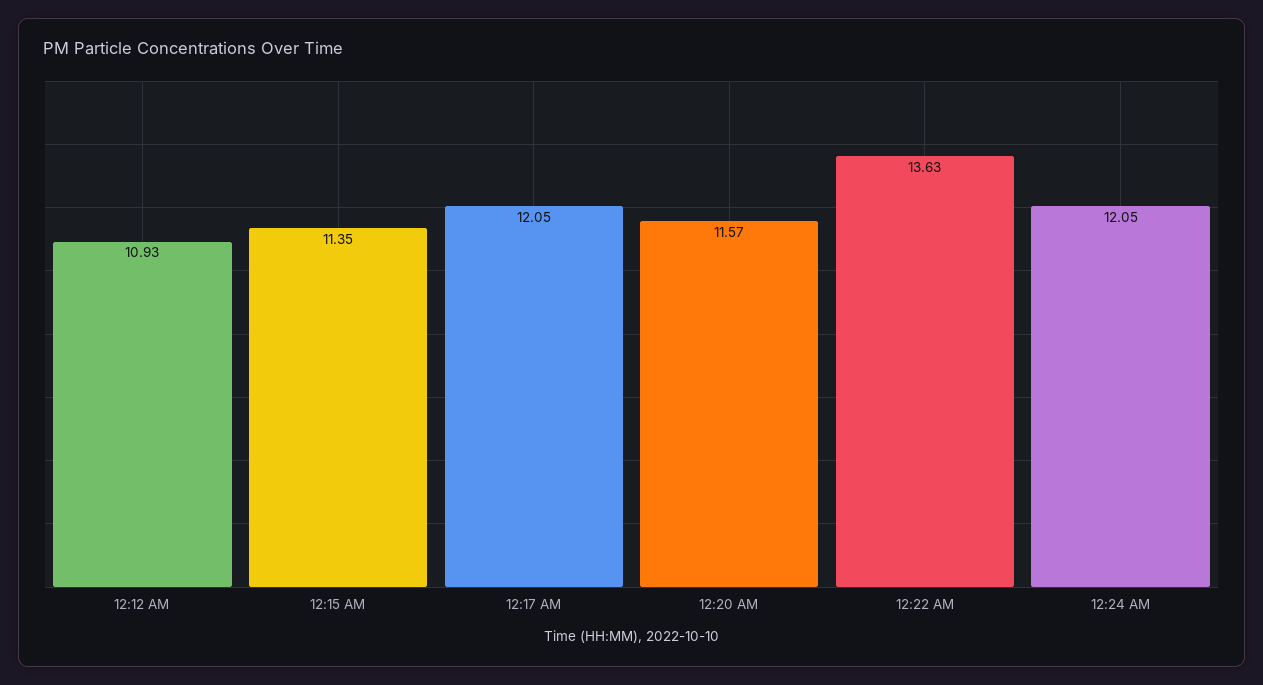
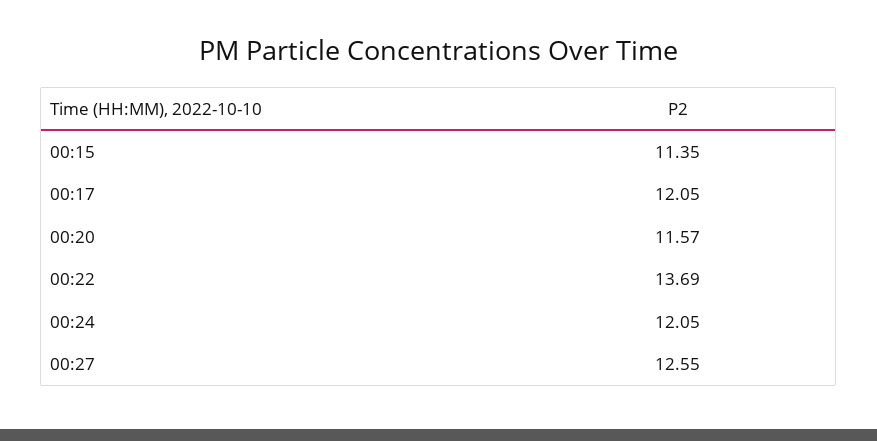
12:12 AM: 10.93 -> none
12:22 AM: 13.63 -> 13.69
00:27: none -> 12.55

